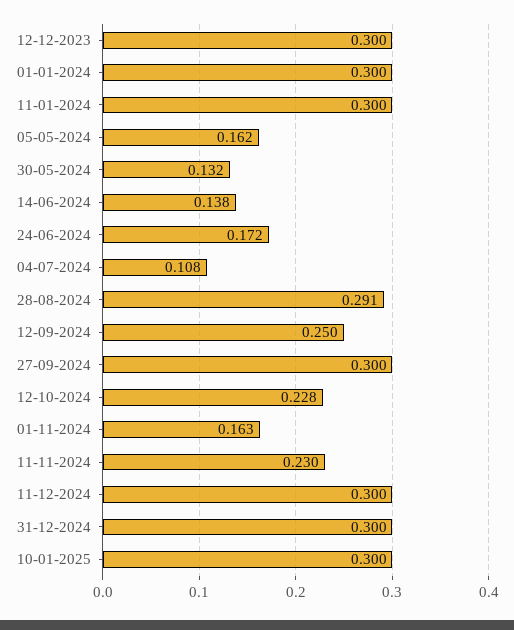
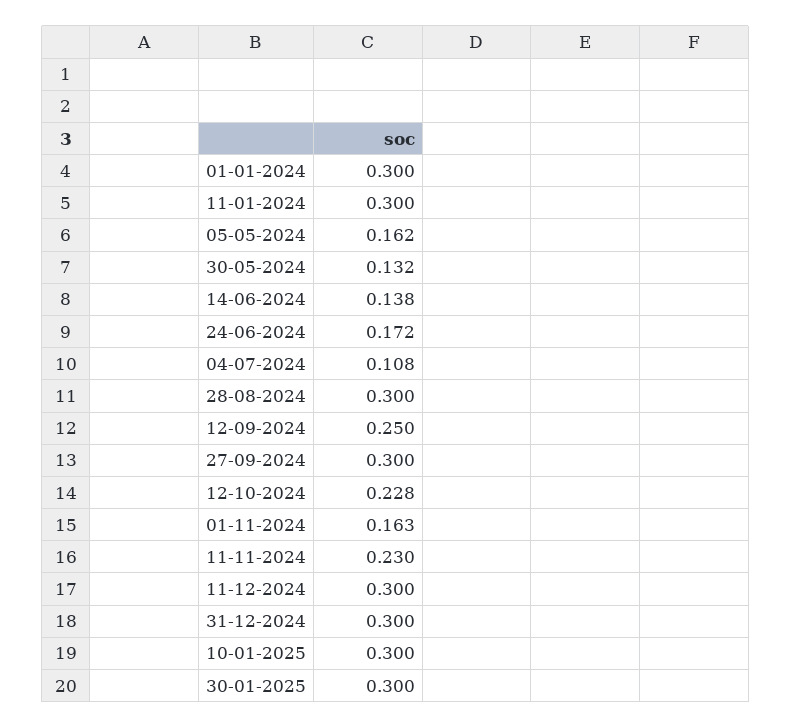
12-12-2023: 0.3 -> none
28-08-2024: 0.291 -> 0.3
30-01-2025: none -> 0.3

